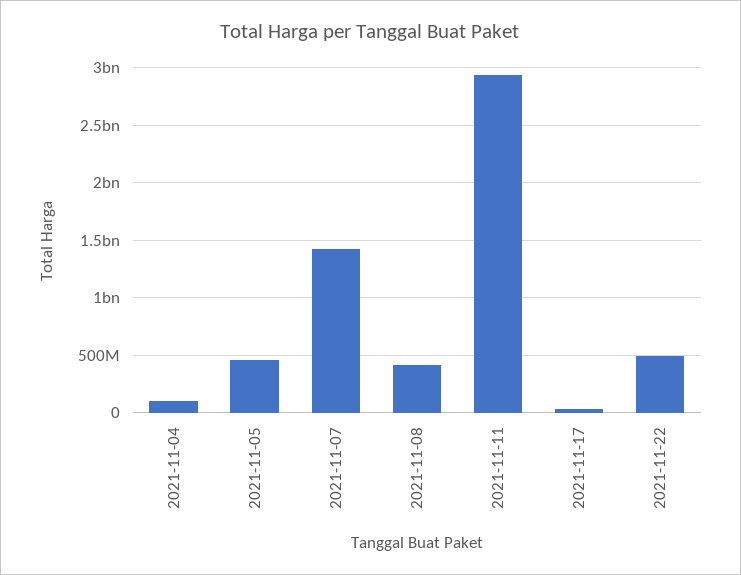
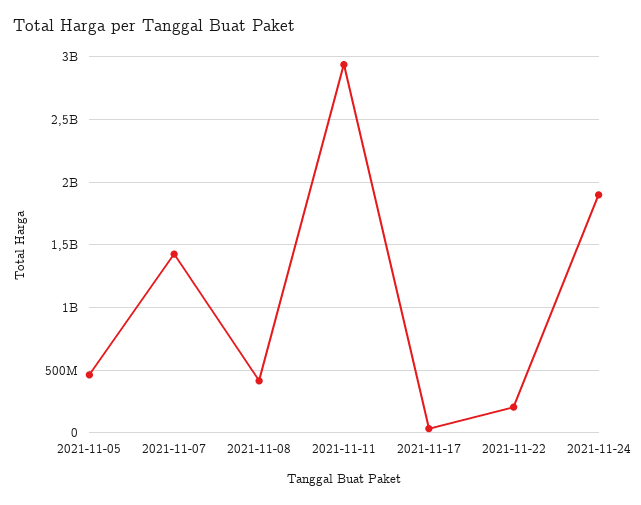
2021-11-04: 100000000 -> none
2021-11-22: 500000000 -> 200000000
2021-11-24: none -> 1900000000

